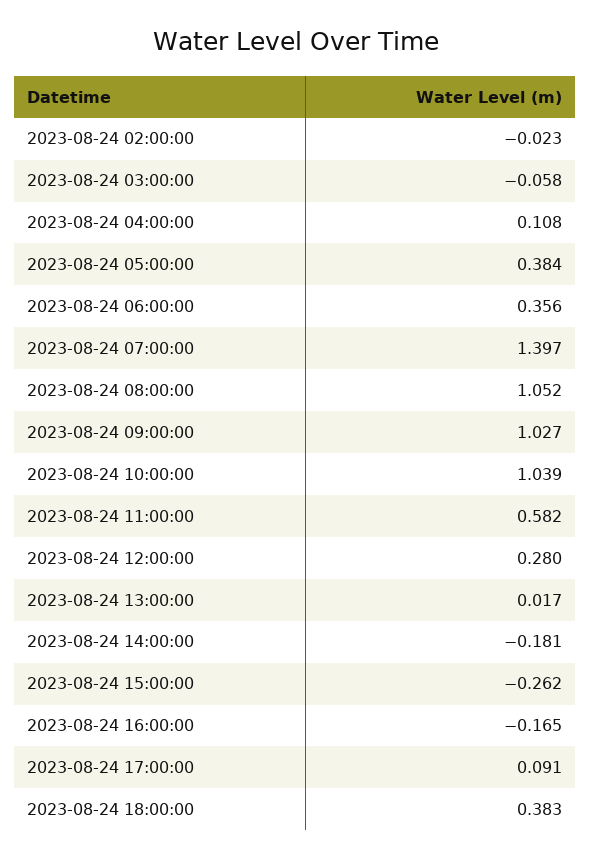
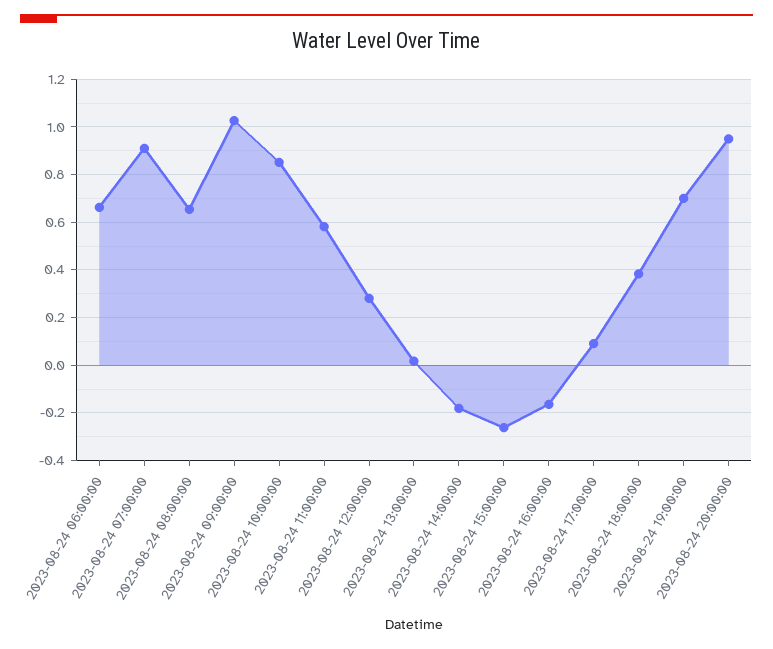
2023-08-24 02:00:00: -0.023 -> none
2023-08-24 03:00:00: -0.058 -> none
2023-08-24 04:00:00: 0.108 -> none
2023-08-24 05:00:00: 0.384 -> none
2023-08-24 06:00:00: 0.356 -> 0.65
2023-08-24 07:00:00: 1.397 -> 0.9
2023-08-24 08:00:00: 1.052 -> 0.65
2023-08-24 10:00:00: 1.039 -> 0.85
2023-08-24 19:00:00: none -> 0.7
2023-08-24 20:00:00: none -> 0.95

